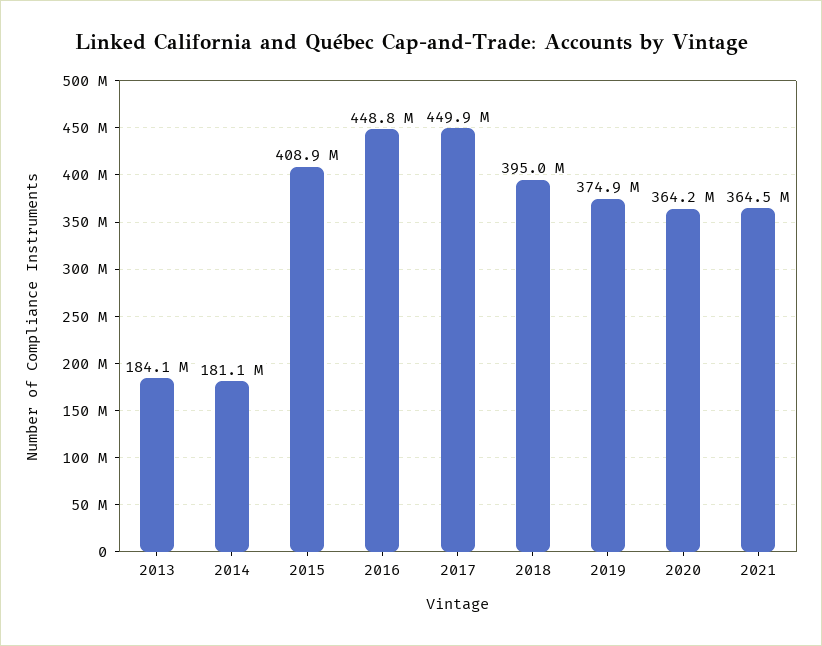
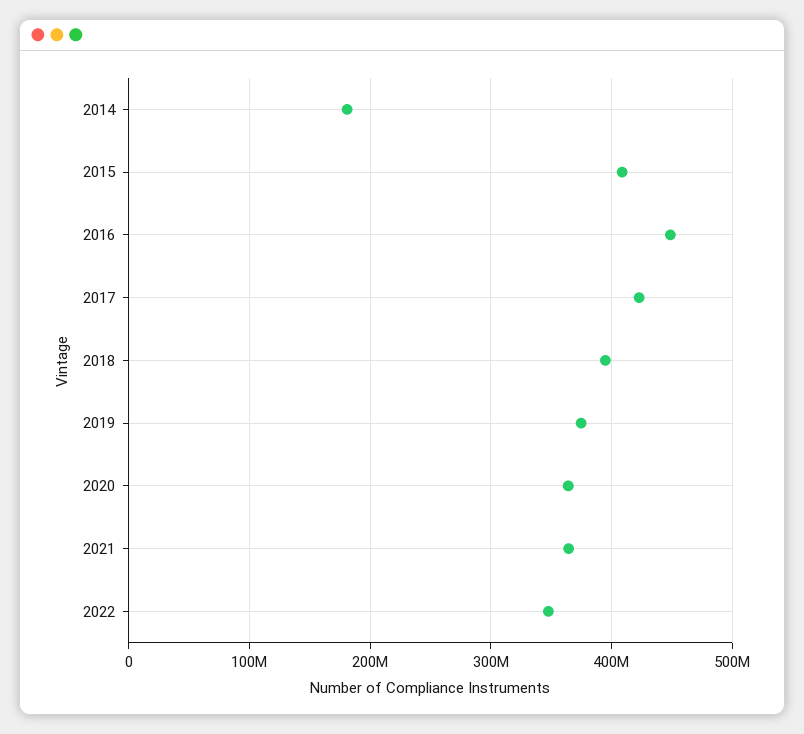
2013: 184100000 -> none
2017: 449900000 -> 420000000
2022: none -> 350000000

